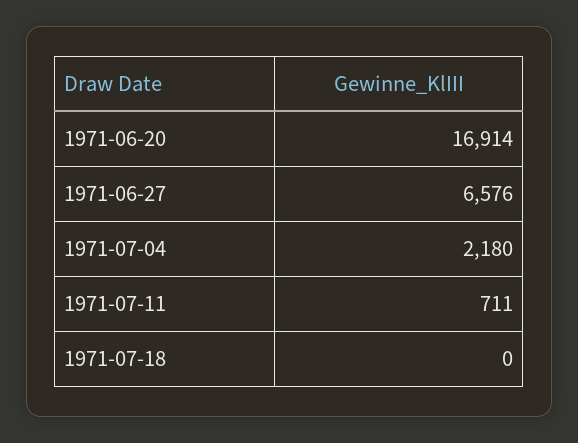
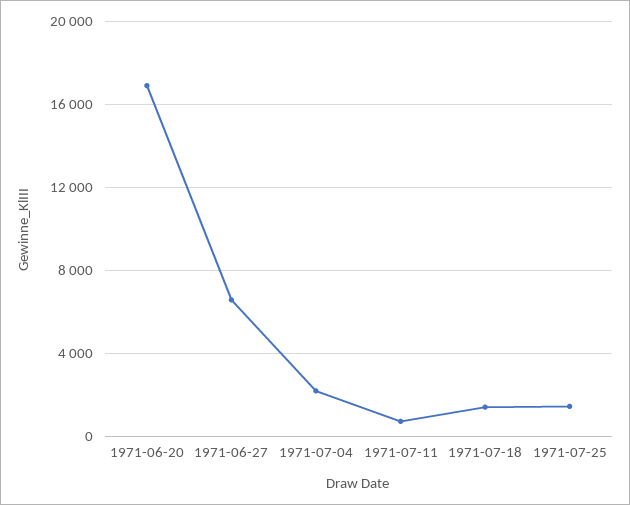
1971-07-18: 0 -> 1500
1971-07-25: none -> 1500

